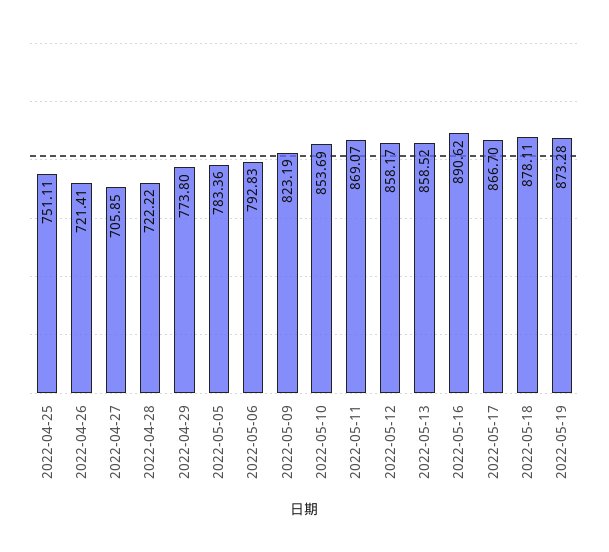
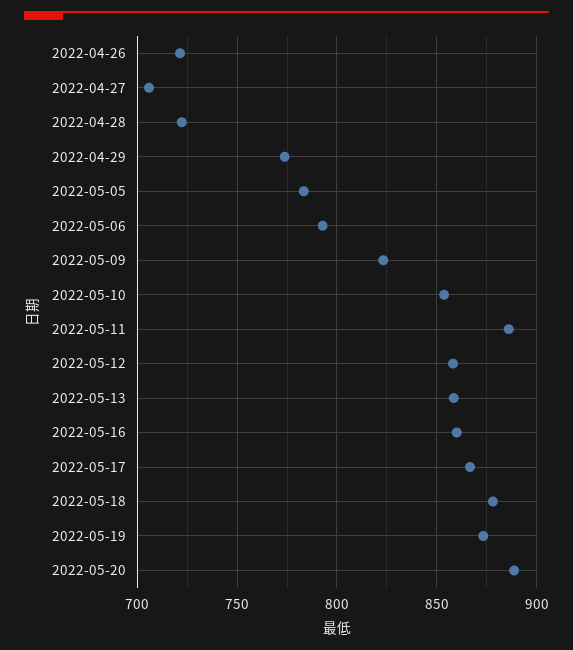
2022-04-25: 751.11 -> none
2022-05-11: 869.07 -> 885
2022-05-16: 890.62 -> 860
2022-05-20: none -> 890

